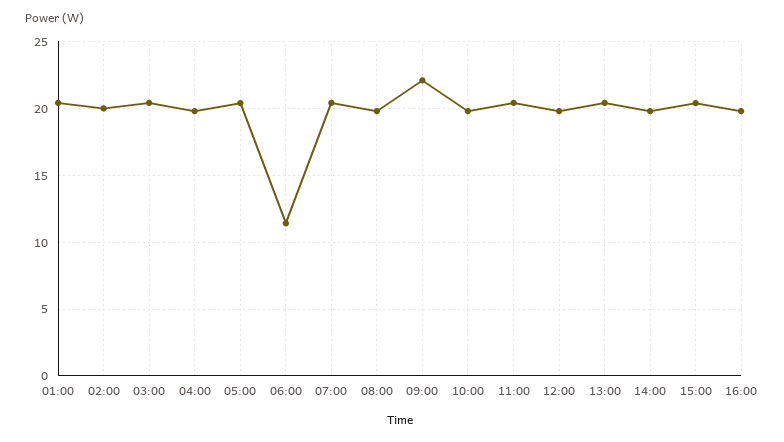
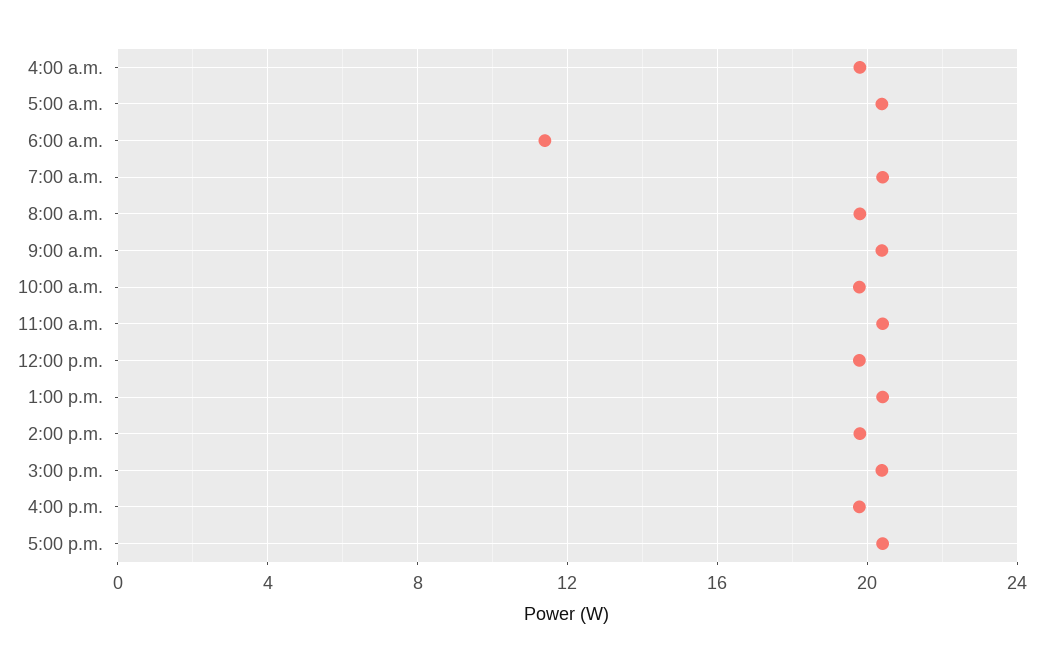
01:00: 20.5 -> none
02:00: 20 -> none
03:00: 20.5 -> none
09:00: 22 -> 20.5
5:00 p.m.: none -> 20.5

